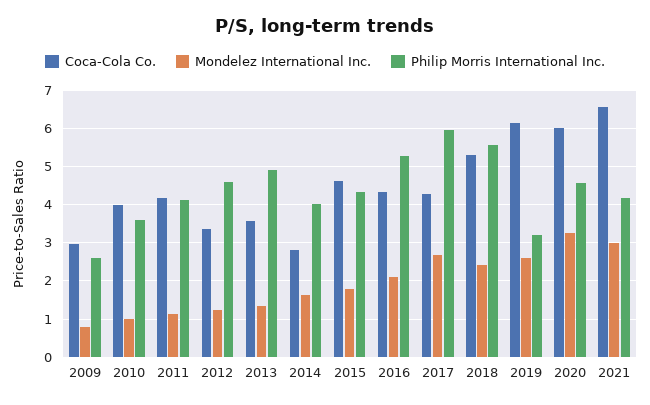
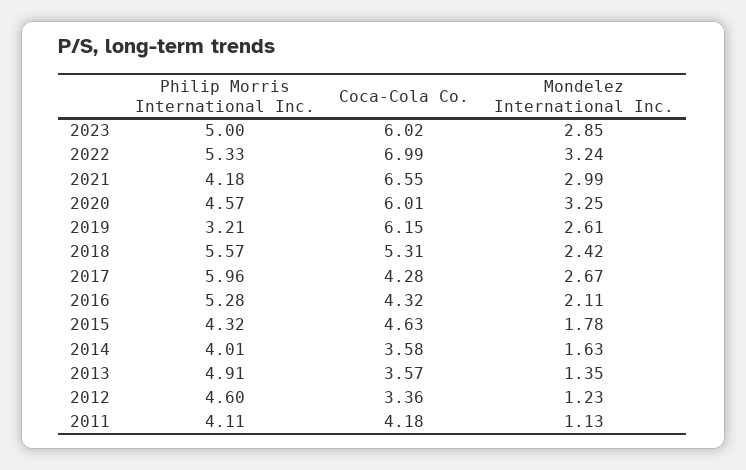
Coca-Cola Co., 2009: 3 -> none
Mondelez International Inc., 2009: 0.8 -> none
Philip Morris International Inc., 2009: 2.6 -> none
Coca-Cola Co., 2010: 4 -> none
Mondelez International Inc., 2010: 1 -> none
Philip Morris International Inc., 2010: 3.6 -> none
Coca-Cola Co., 2014: 2.8 -> 3.58
Philip Morris International Inc., 2023: none -> 5
Coca-Cola Co., 2023: none -> 6.02
Mondelez International Inc., 2023: none -> 2.85
Philip Morris International Inc., 2022: none -> 5.33
Coca-Cola Co., 2022: none -> 6.99
Mondelez International Inc., 2022: none -> 3.24

